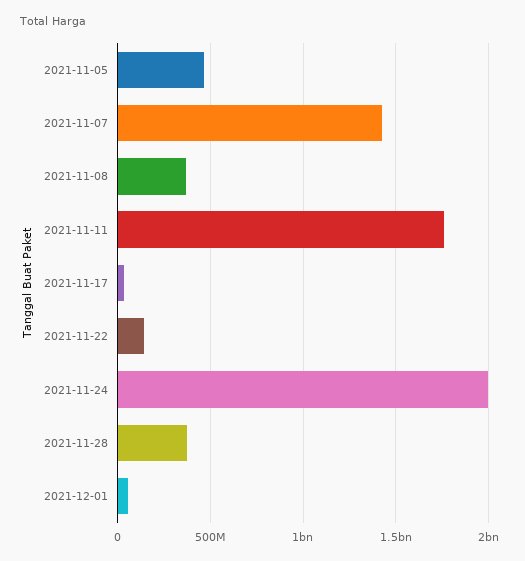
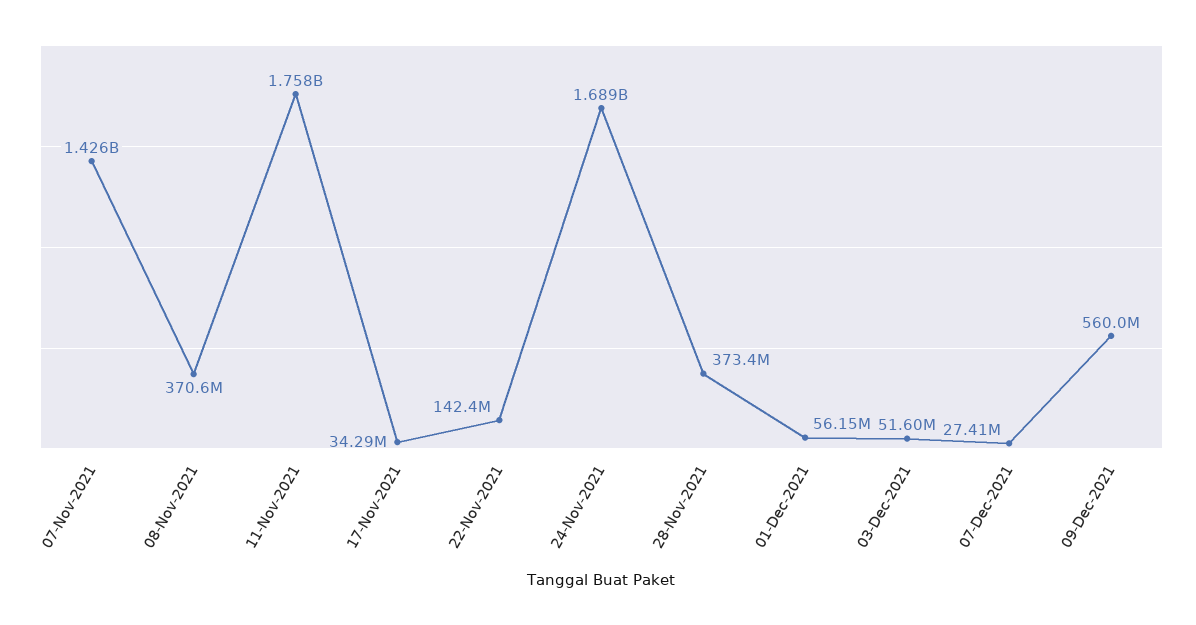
2021-11-05: 450000000 -> none
2021-11-24: 2000000000 -> 1689000000
03-Dec-2021: none -> 51600000
07-Dec-2021: none -> 27410000
09-Dec-2021: none -> 560000000

